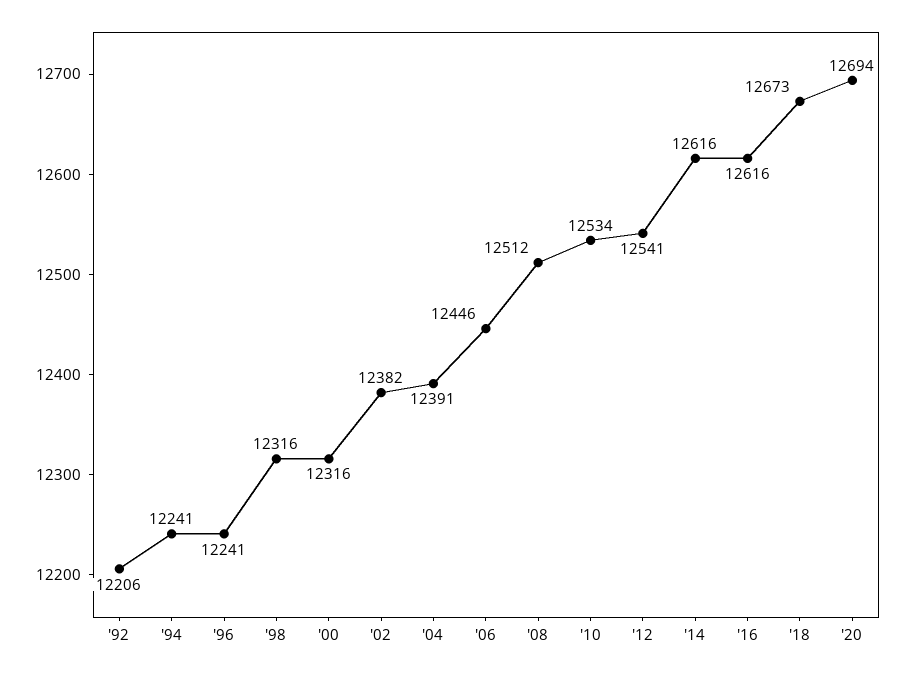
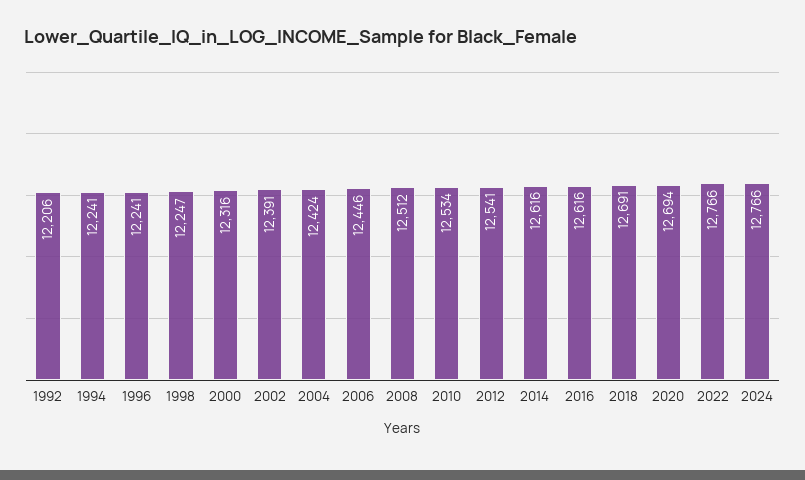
'98: 12316 -> 12247
'02: 12382 -> 12391
'04: 12391 -> 12424
'18: 12673 -> 12691
2022: none -> 12766
2024: none -> 12766

